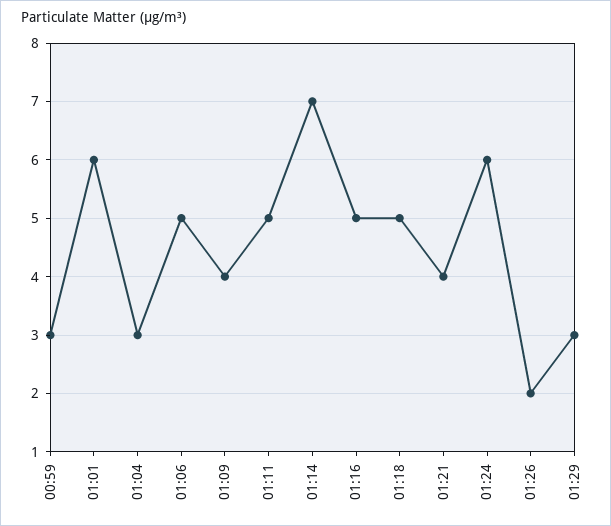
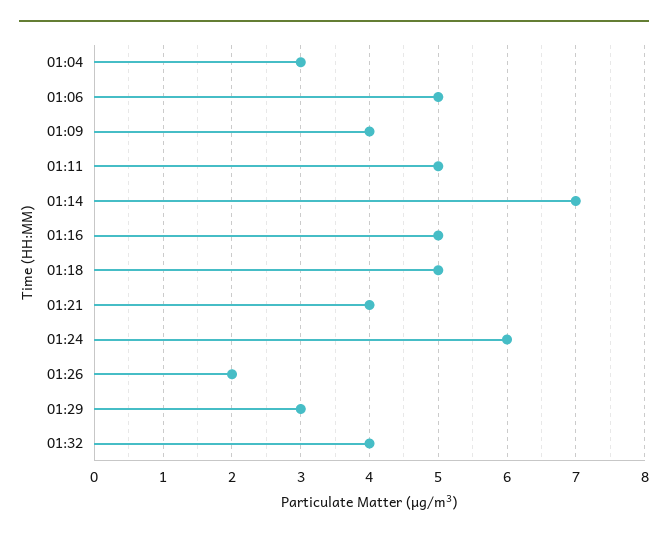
00:59: 3 -> none
01:01: 6 -> none
01:32: none -> 4

